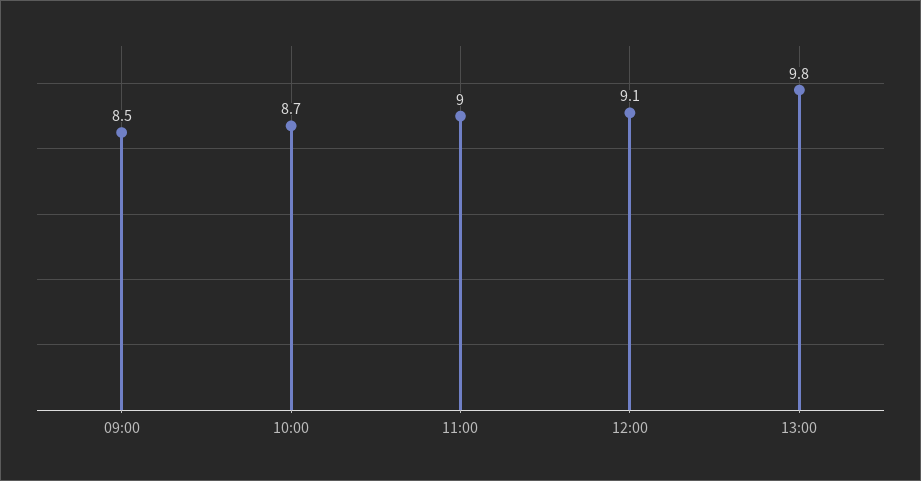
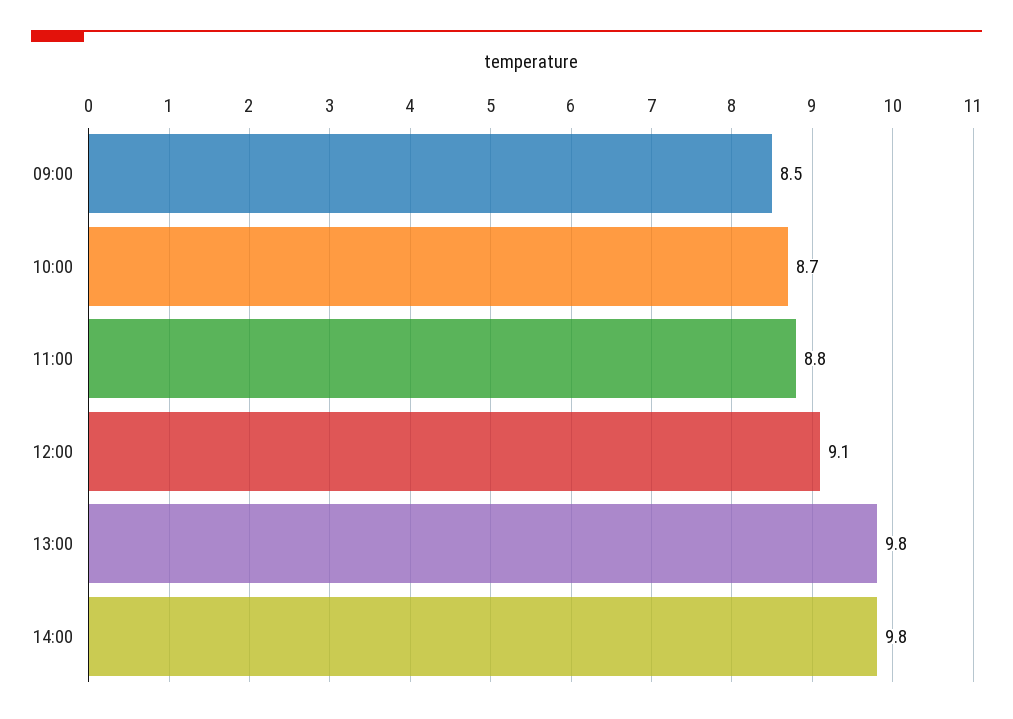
11:00: 9 -> 8.8
14:00: none -> 9.8

